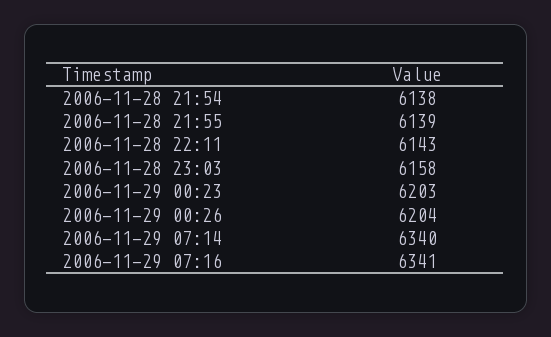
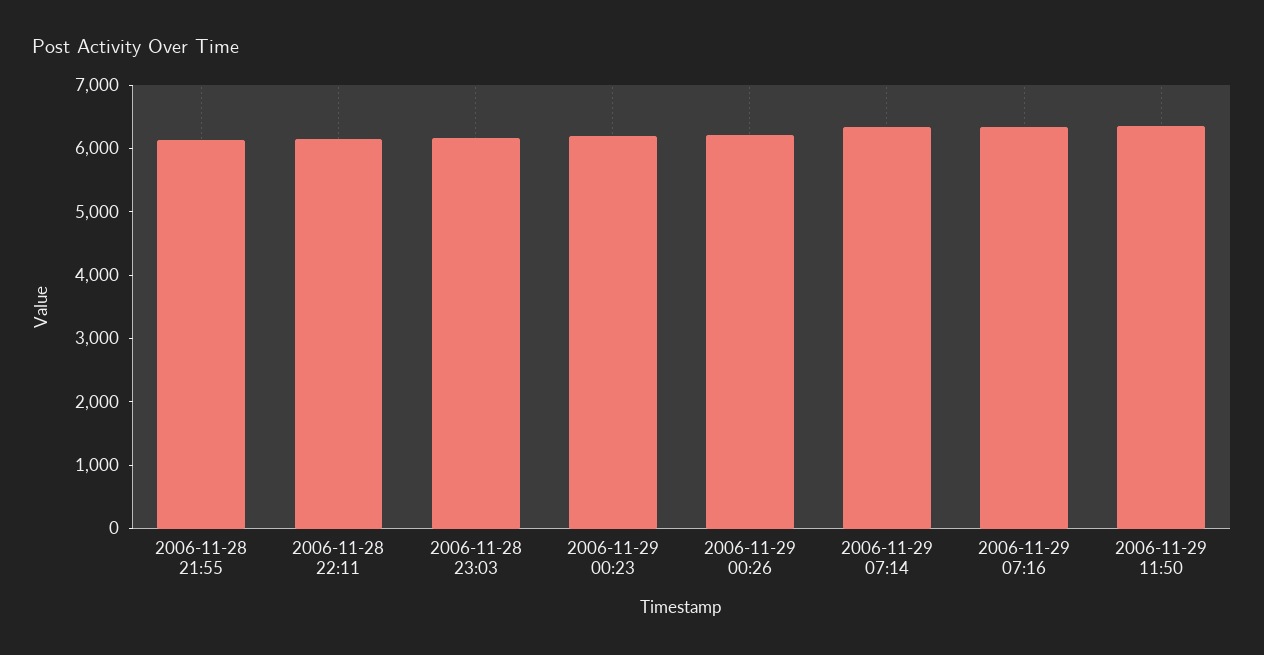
2006-11-28 21:54: 6138 -> none
2006-11-29 11:50: none -> 6400

